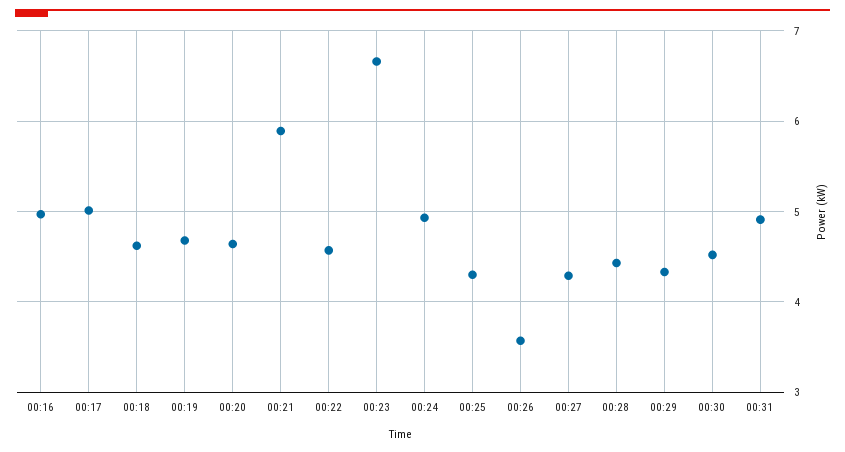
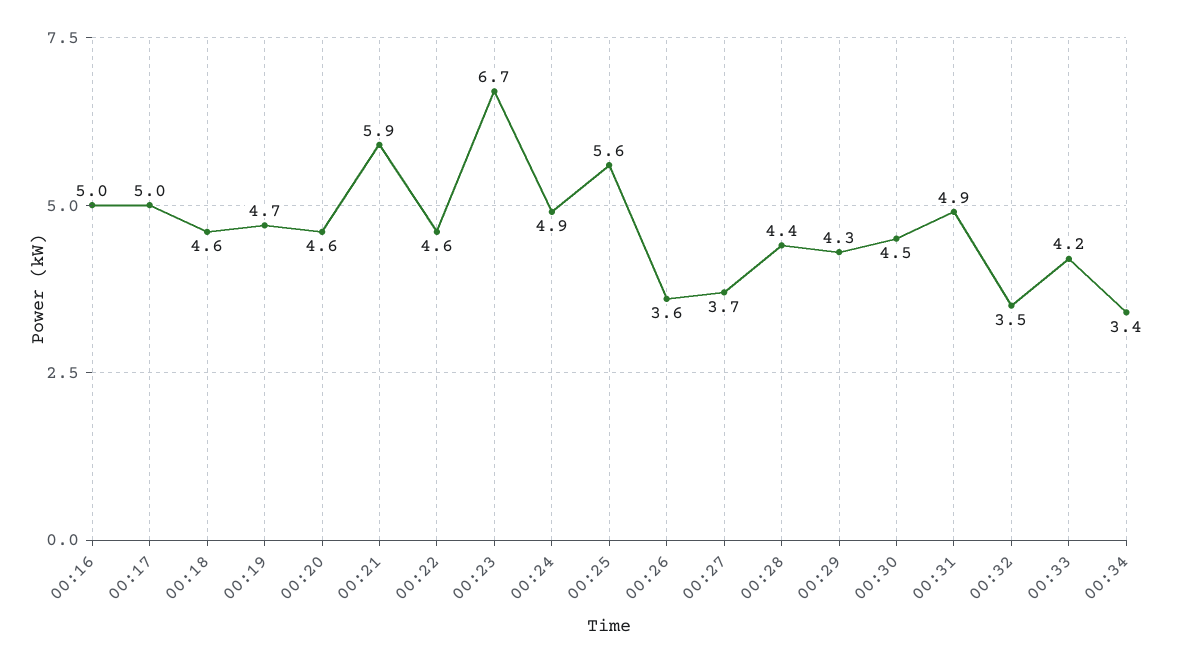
00:25: 4.3 -> 5.6
00:27: 4.3 -> 3.7
00:32: none -> 3.5
00:33: none -> 4.2
00:34: none -> 3.4

